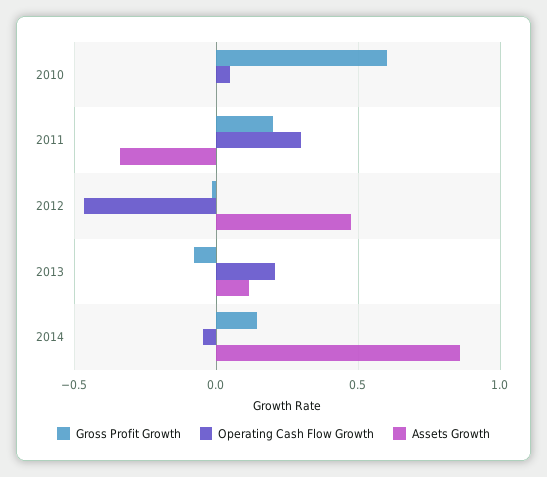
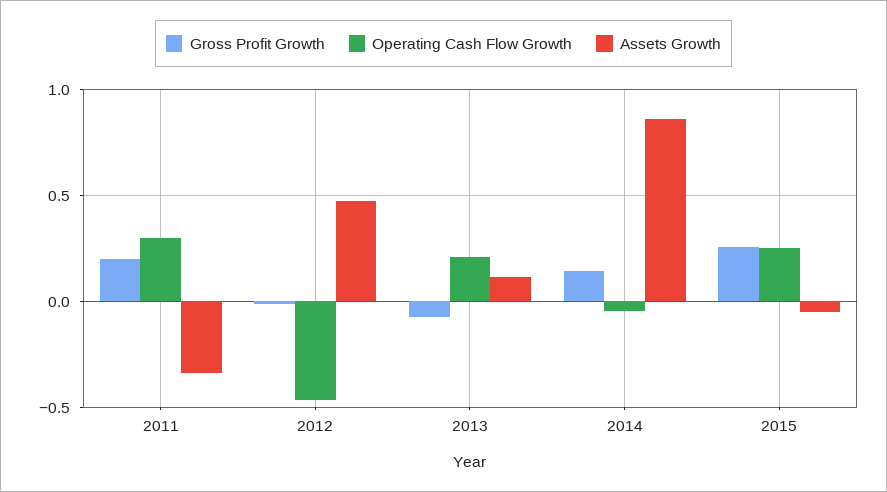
Gross Profit Growth, 2010: 0.6 -> none
Operating Cash Flow Growth, 2010: 0.05 -> none
Assets Growth, 2010: 0 -> none
Gross Profit Growth, 2015: none -> 0.25
Operating Cash Flow Growth, 2015: none -> 0.25
Assets Growth, 2015: none -> -0.05

